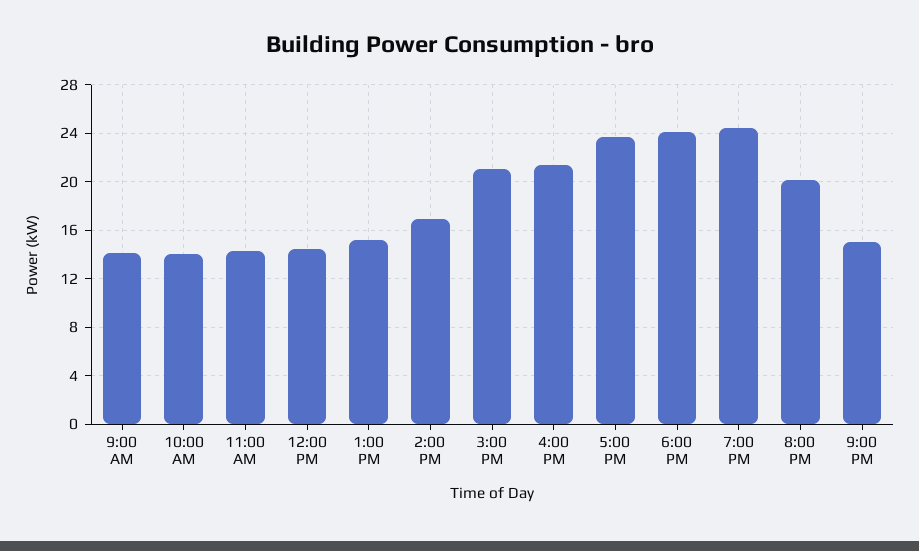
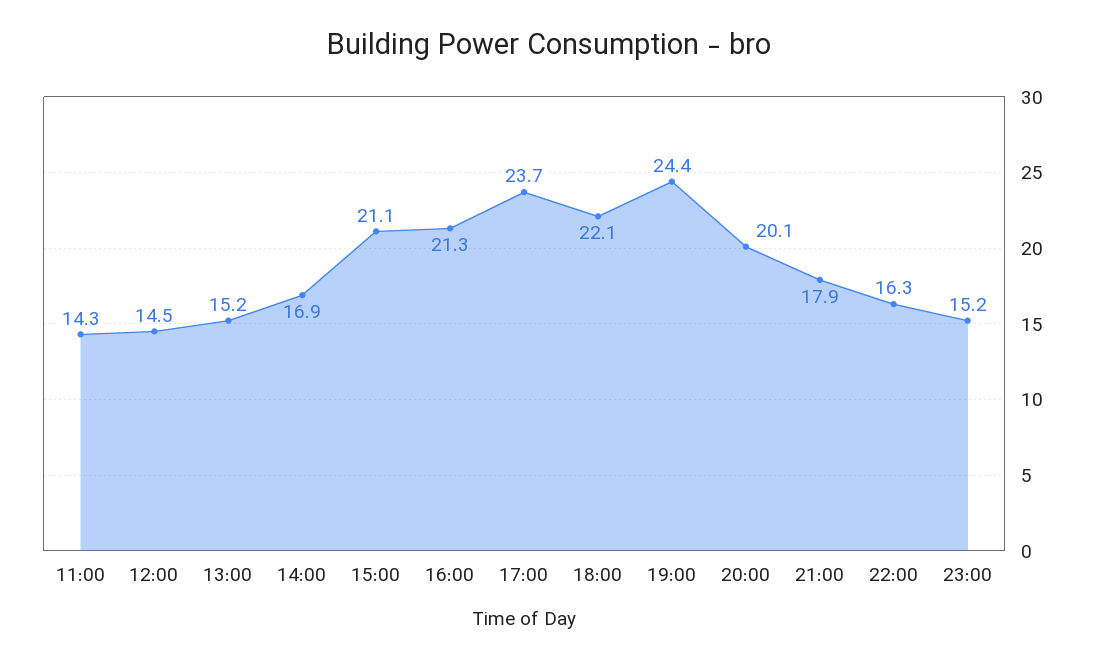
9:00 AM: 14 -> none
10:00 AM: 14 -> none
6:00 PM: 24 -> 22.1
9:00 PM: 15 -> 17.9
22:00: none -> 16.3
23:00: none -> 15.2

